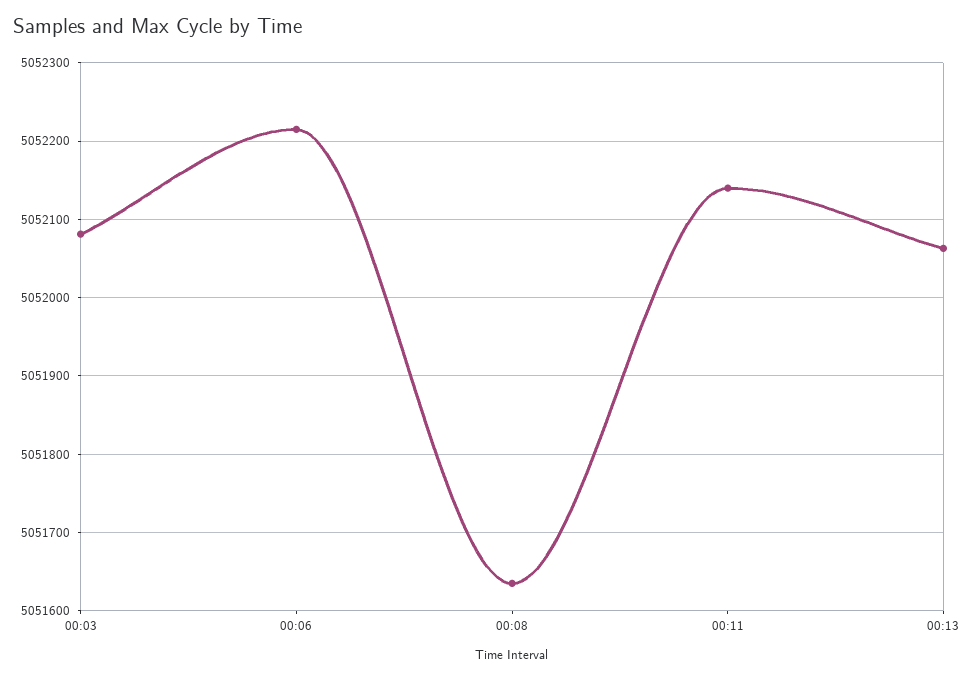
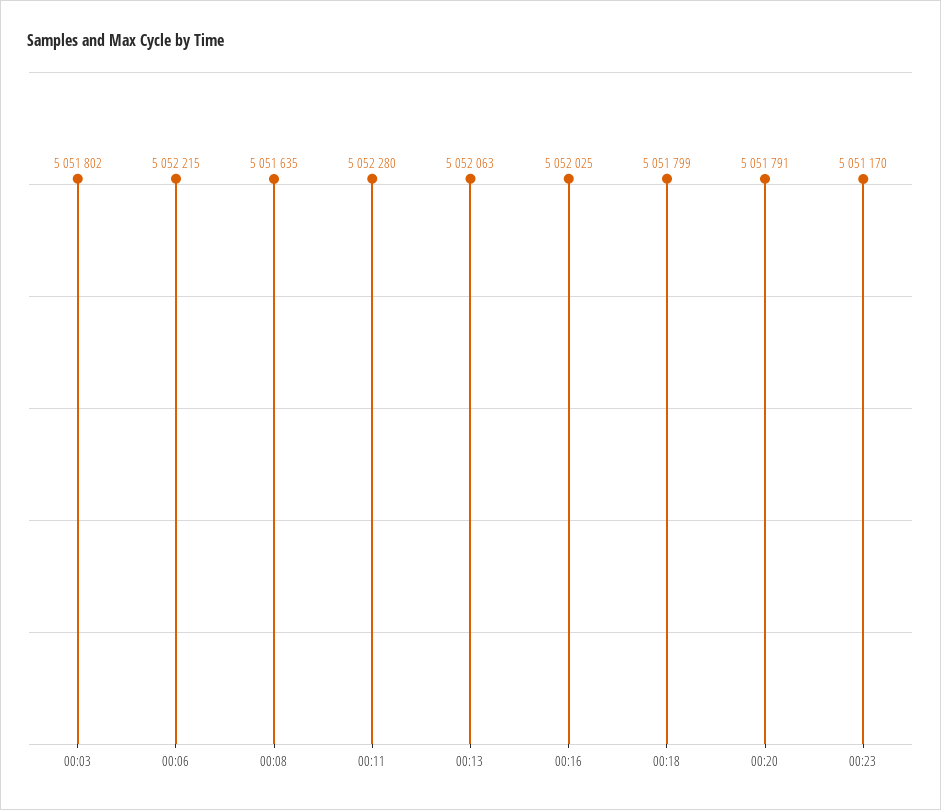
00:03: 5052080 -> 5051802
00:11: 5052140 -> 5052280
00:16: none -> 5052025
00:18: none -> 5051799
00:20: none -> 5051791
00:23: none -> 5051170

